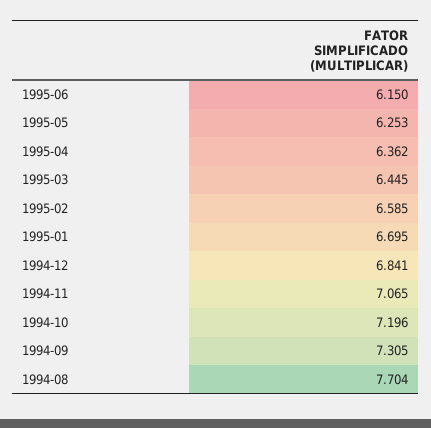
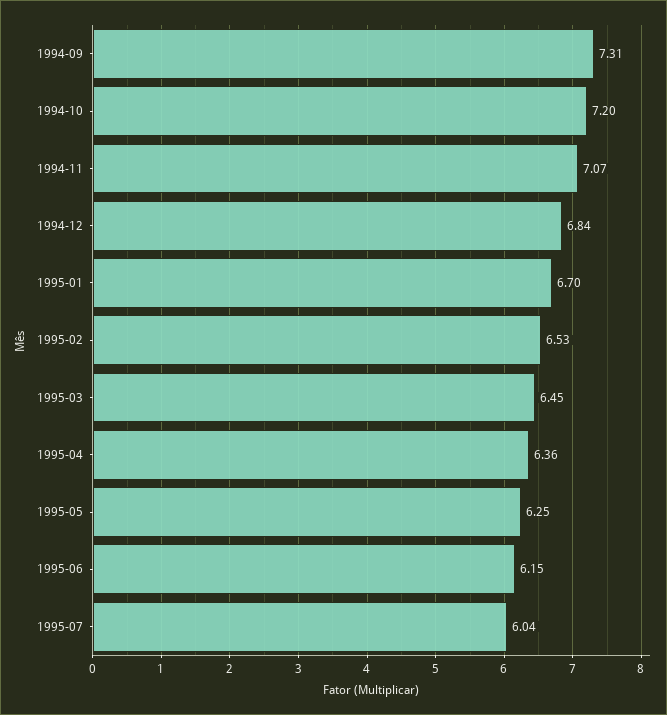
1995-02: 6.585 -> 6.53
1994-08: 7.704 -> none
1995-07: none -> 6.04

